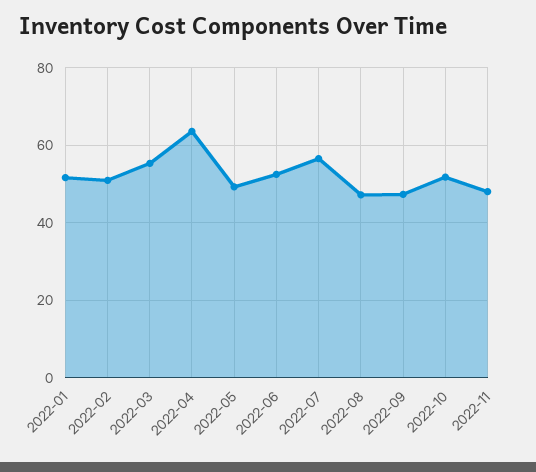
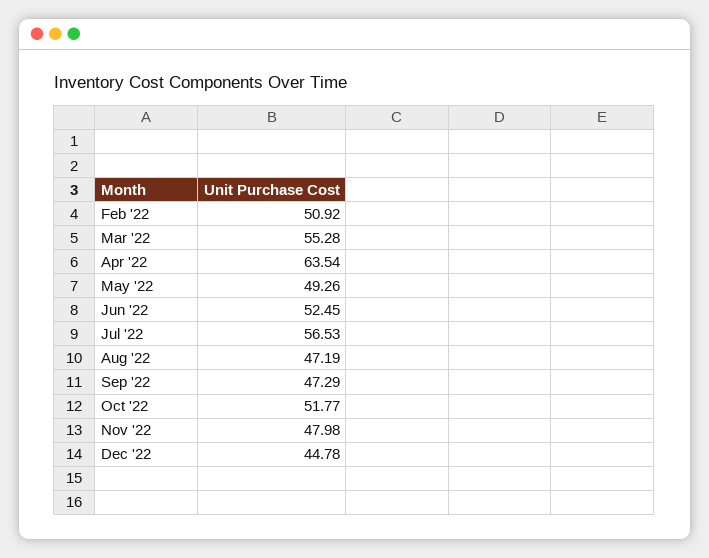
2022-01: 52 -> none
Dec '22: none -> 44.78

